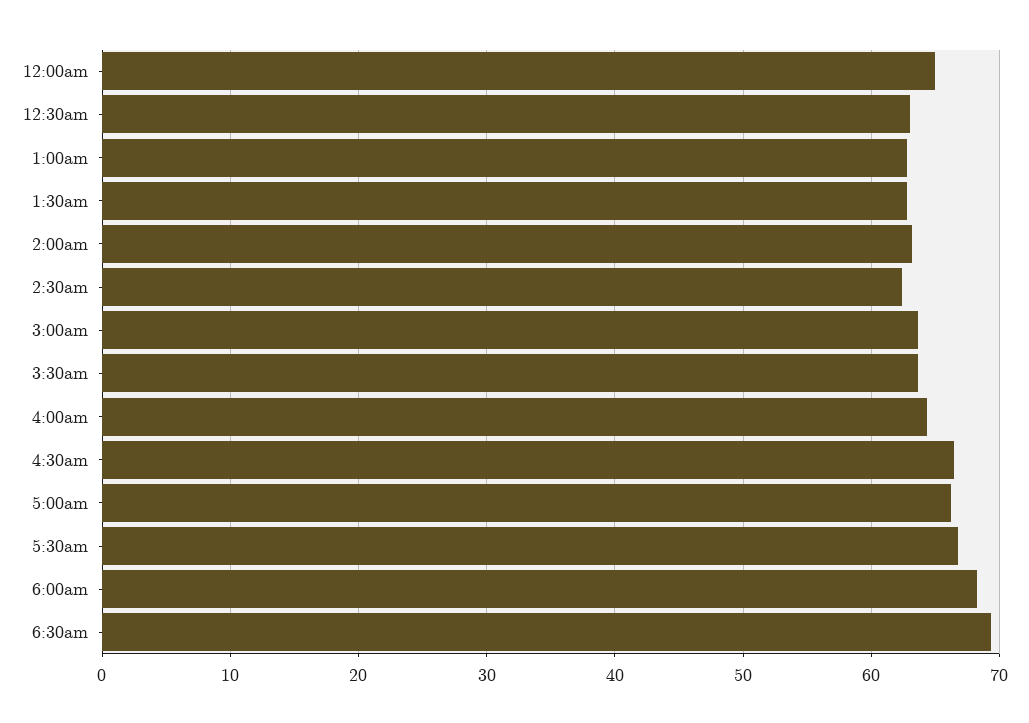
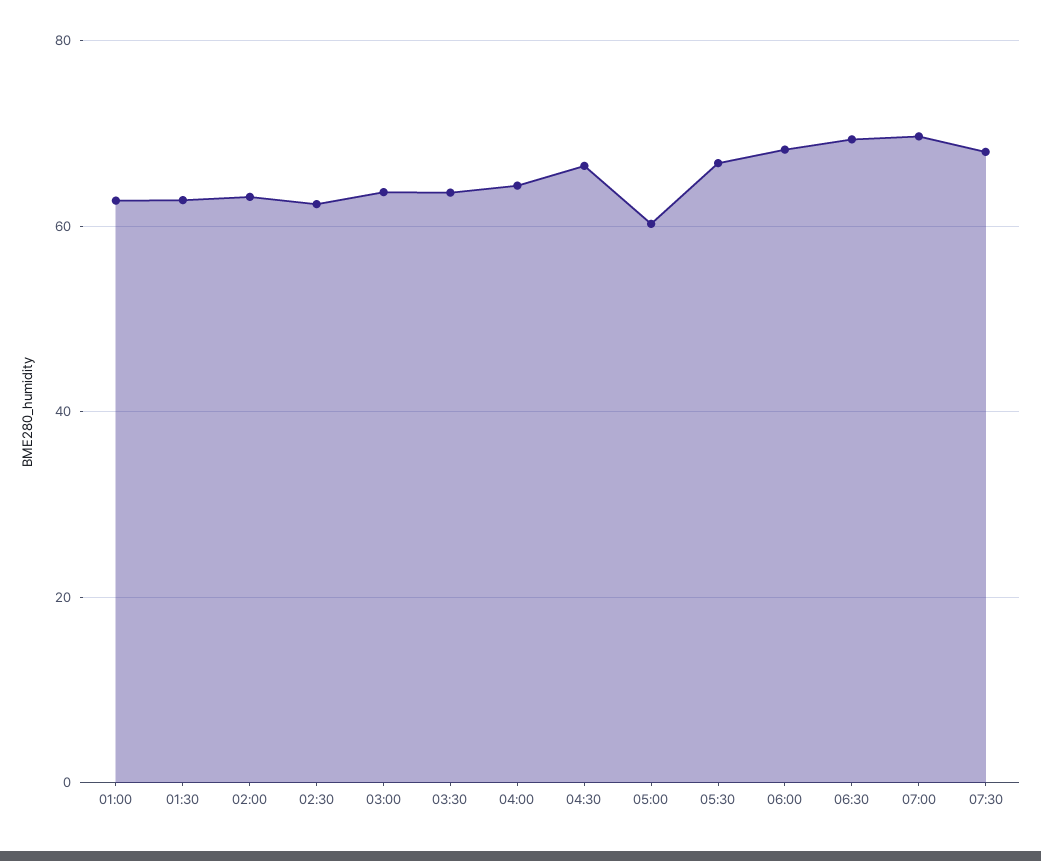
12:00am: 65 -> none
12:30am: 63 -> none
5:00am: 66 -> 60
07:00: none -> 70
07:30: none -> 68

